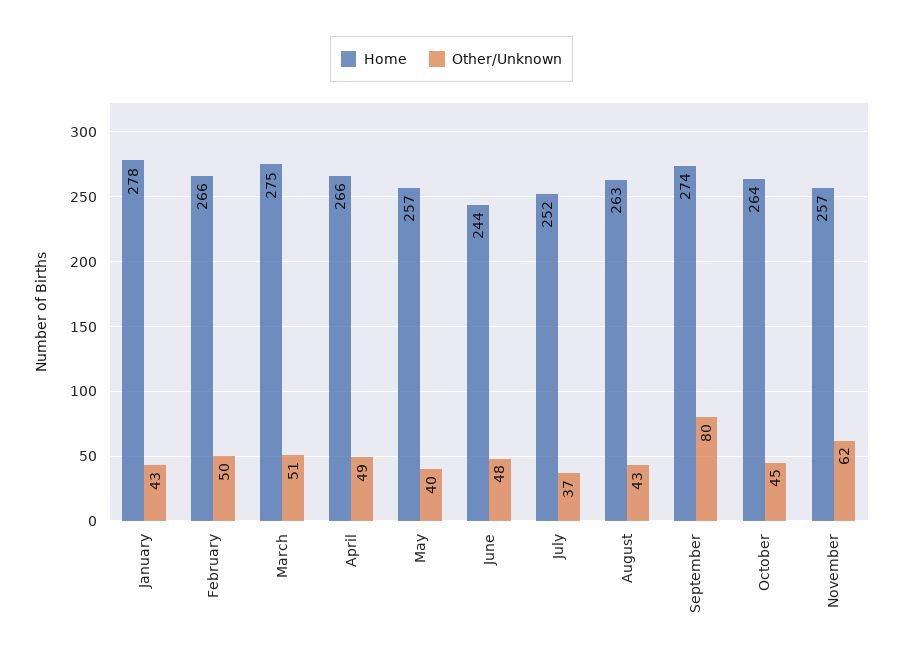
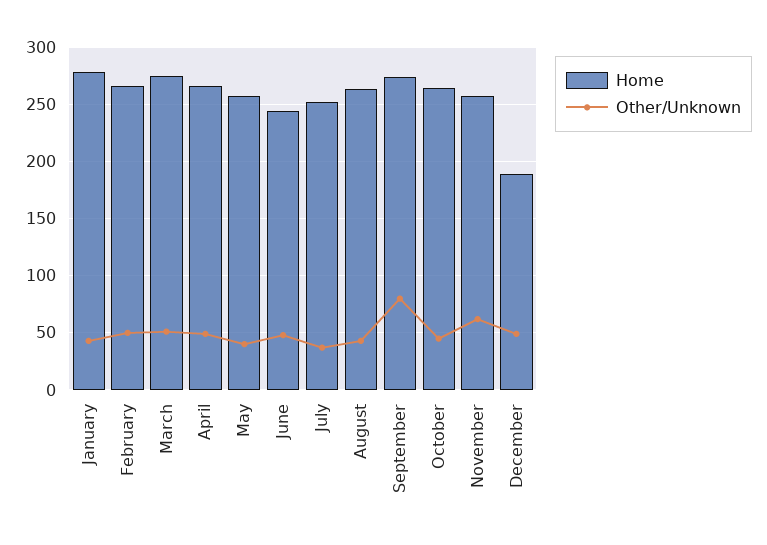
Home, December: none -> 190
Other/Unknown, December: none -> 50

